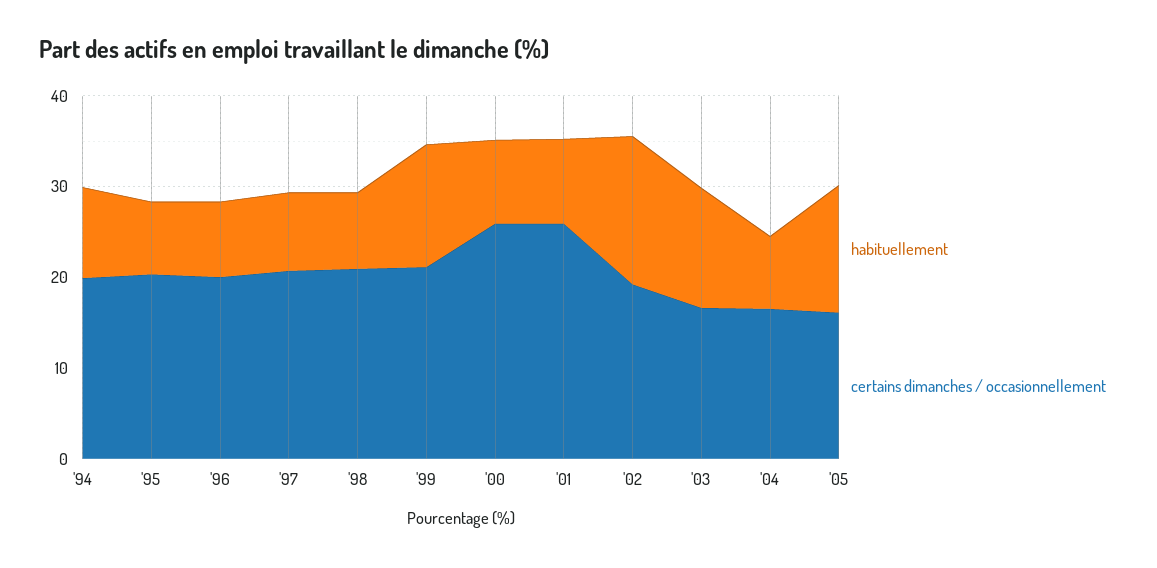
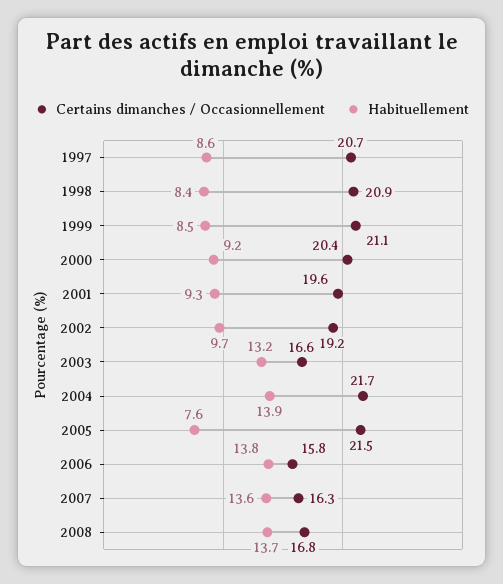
habituellement, '94: 10 -> none
certains dimanches / occasionnellement, '94: 20 -> none
habituellement, '95: 8 -> none
certains dimanches / occasionnellement, '95: 20 -> none
habituellement, '96: 8 -> none
certains dimanches / occasionnellement, '96: 20 -> none
habituellement, '99: 14 -> 8.5
certains dimanches / occasionnellement, '00: 26 -> 20.4
certains dimanches / occasionnellement, '01: 26 -> 19.6
habituellement, '02: 16 -> 9.7
habituellement, '04: 8 -> 13.9
certains dimanches / occasionnellement, '04: 16 -> 21.7
habituellement, '05: 14 -> 7.6
certains dimanches / occasionnellement, '05: 16 -> 21.5
certains dimanches / occasionnellement, 2006: none -> 15.8
habituellement, 2006: none -> 13.8
certains dimanches / occasionnellement, 2007: none -> 16.3
habituellement, 2007: none -> 13.6
certains dimanches / occasionnellement, 2008: none -> 16.8
habituellement, 2008: none -> 13.7

